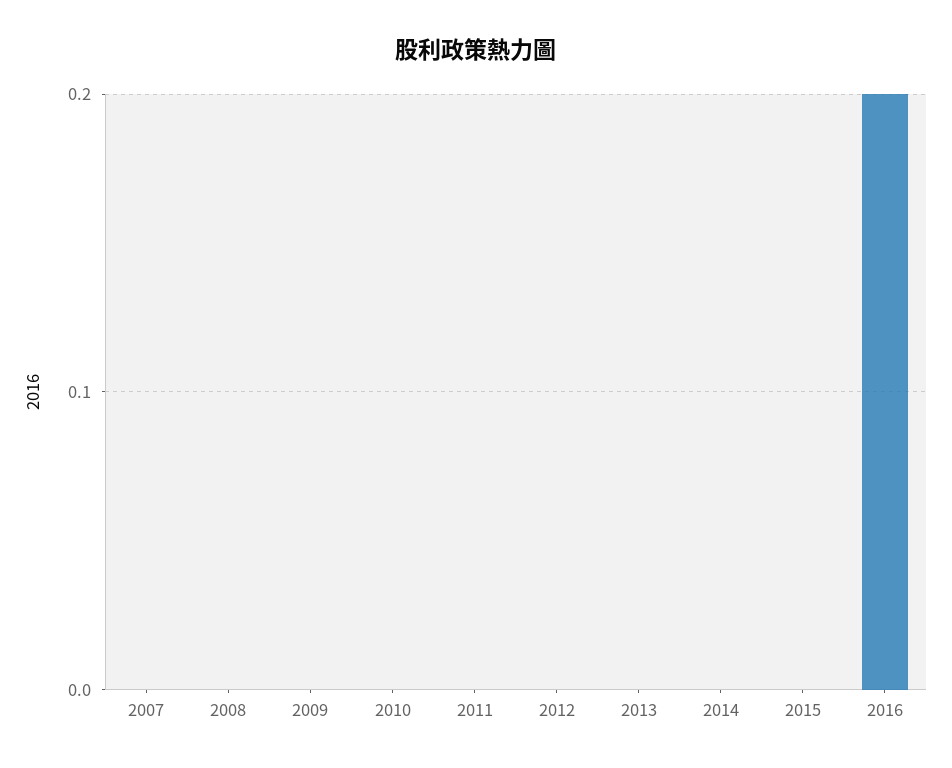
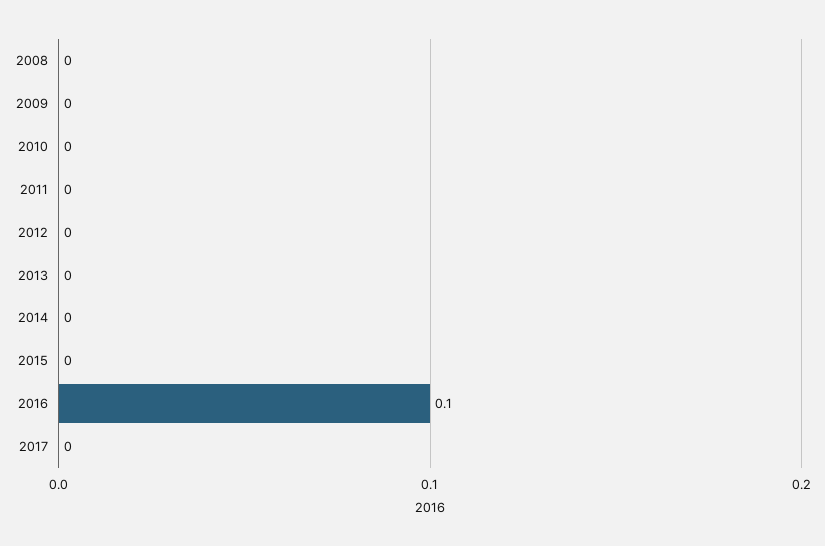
2007: 0 -> none
2016: 0.2 -> 0.1
2017: none -> 0

